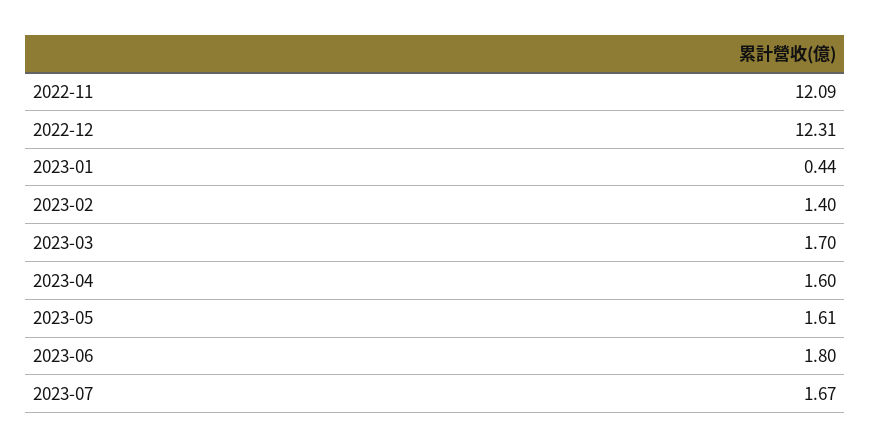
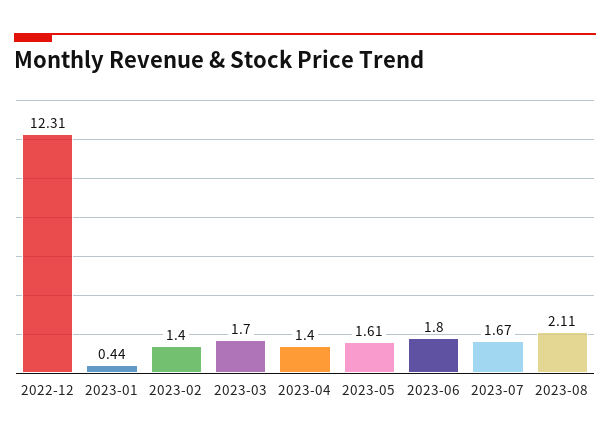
2022-11: 12.09 -> none
2023-04: 1.6 -> 1.4
2023-08: none -> 2.11

